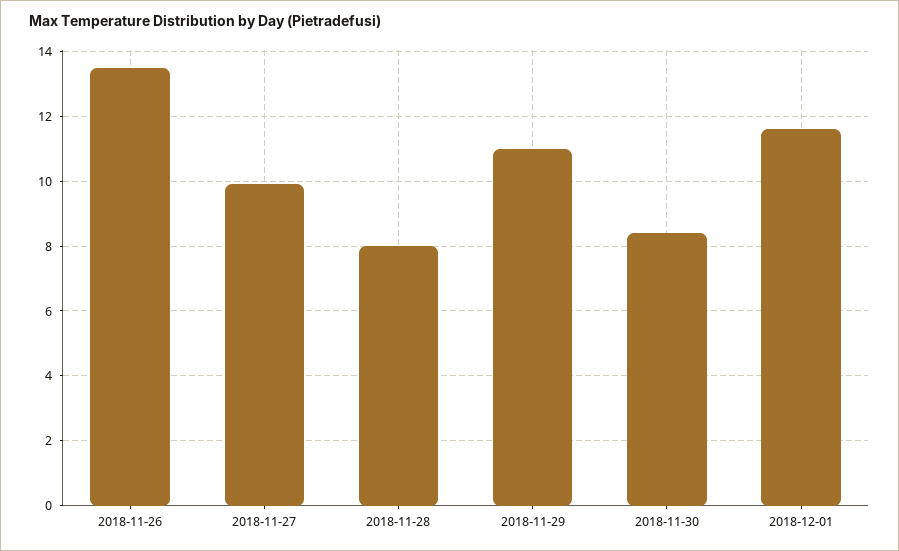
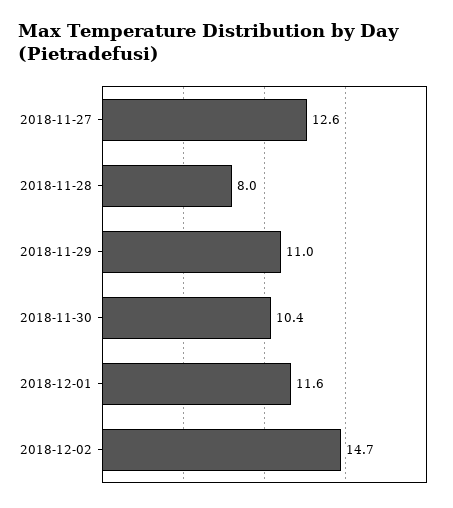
2018-11-26: 13.5 -> none
2018-11-27: 10 -> 12.6
2018-11-30: 8.5 -> 10.4
2018-12-02: none -> 14.7

